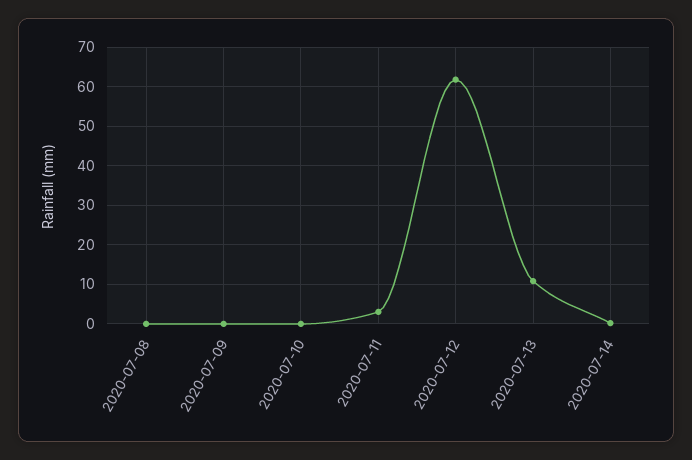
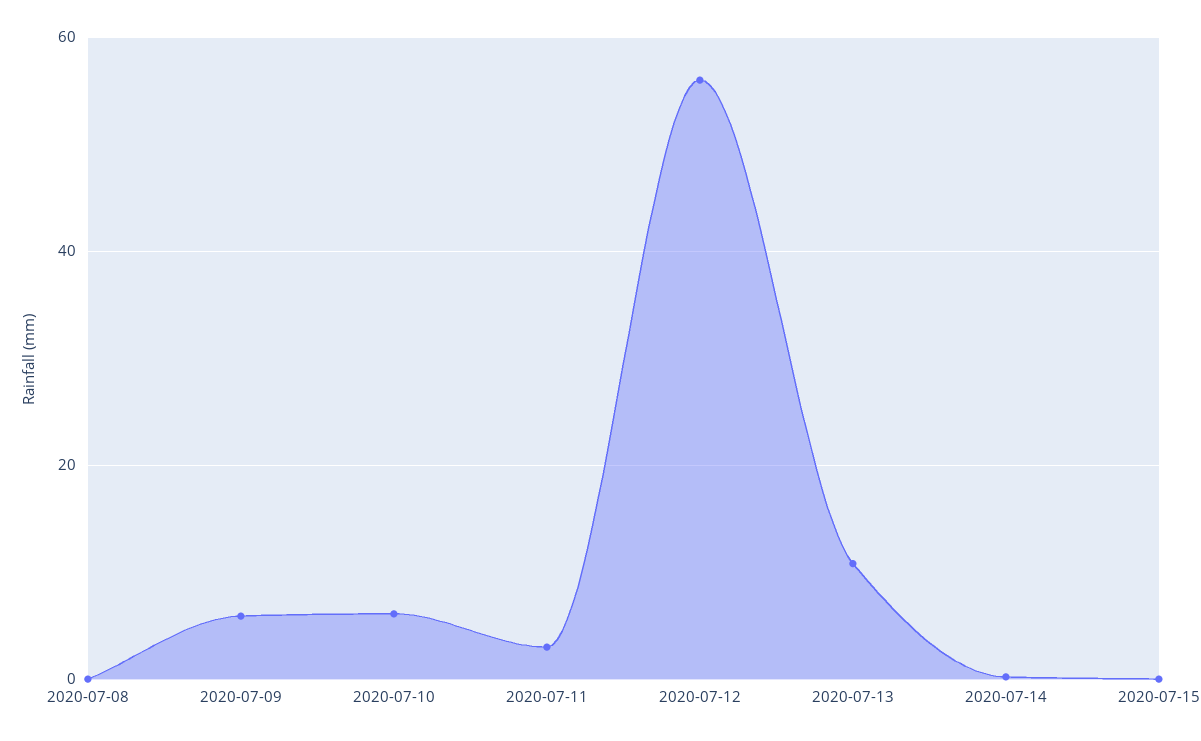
2020-07-09: 0 -> 6
2020-07-10: 0 -> 6
2020-07-12: 62 -> 56
2020-07-15: none -> 0

